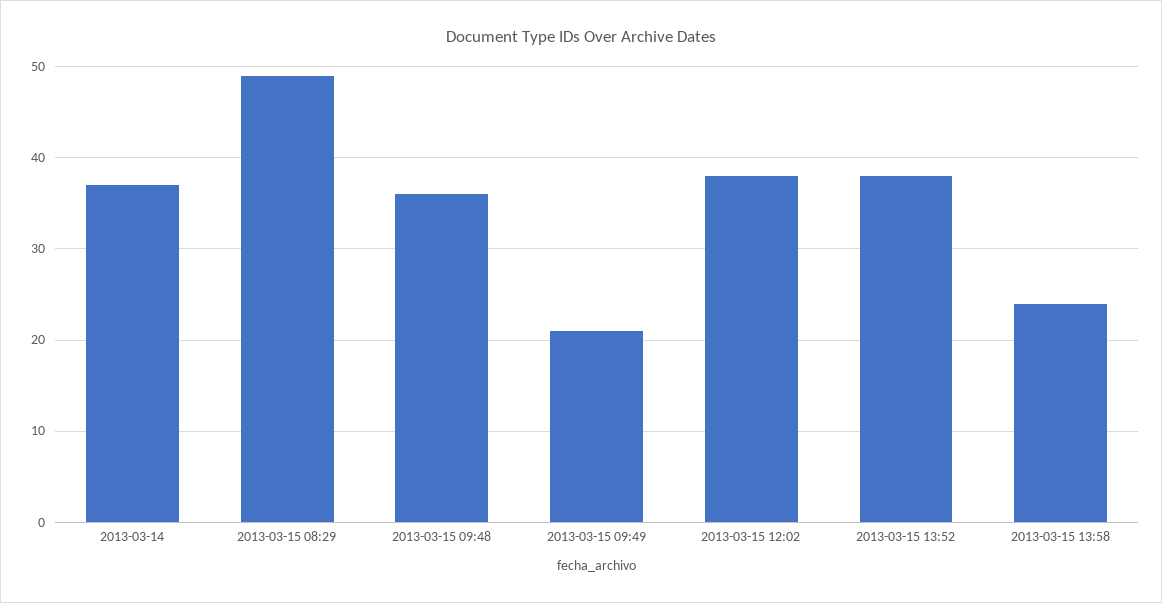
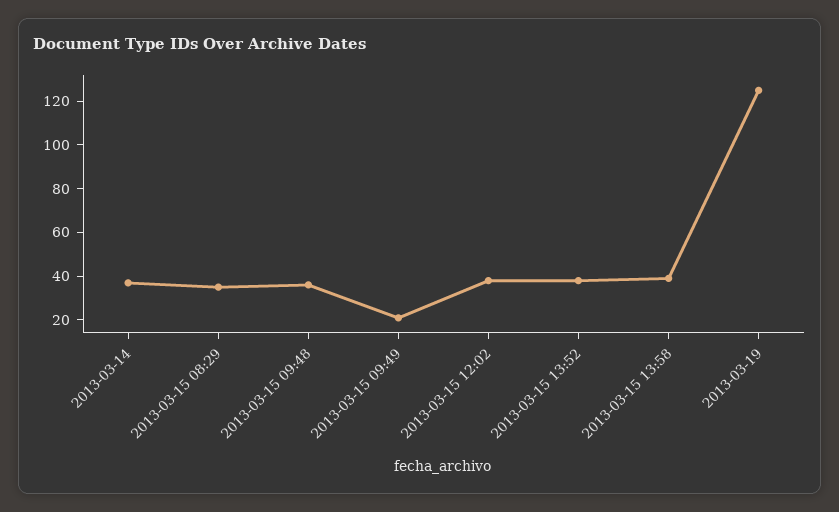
2013-03-15 08:29: 49 -> 35
2013-03-15 13:58: 24 -> 40
2013-03-19: none -> 125

